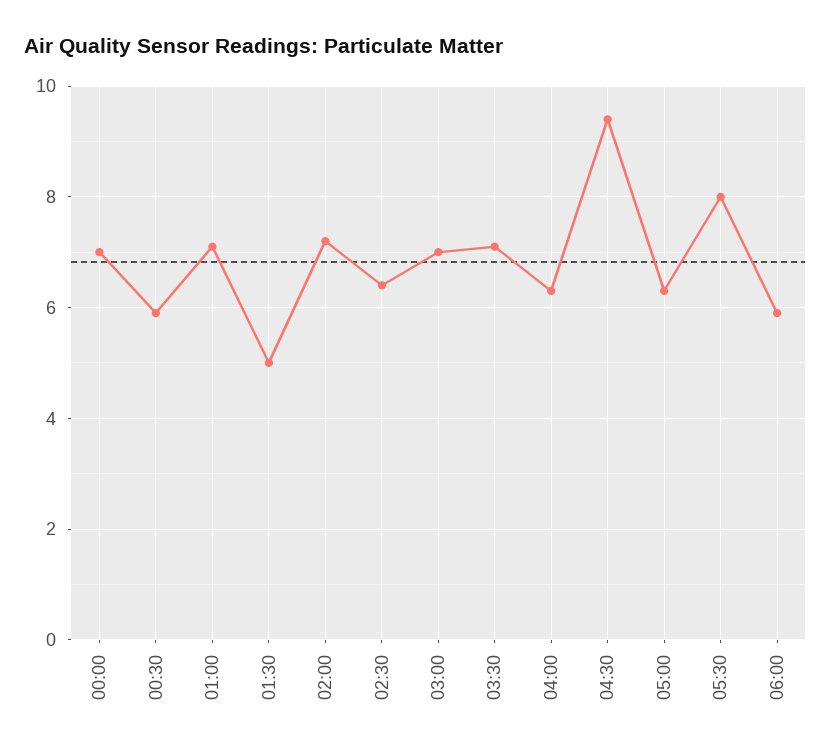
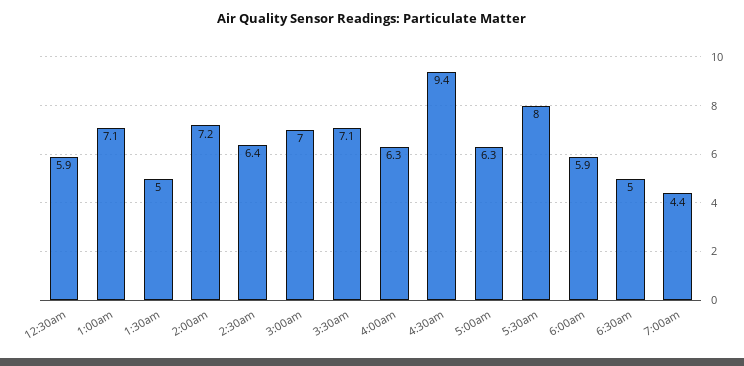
00:00: 7 -> none
6:30am: none -> 5
7:00am: none -> 4.4

